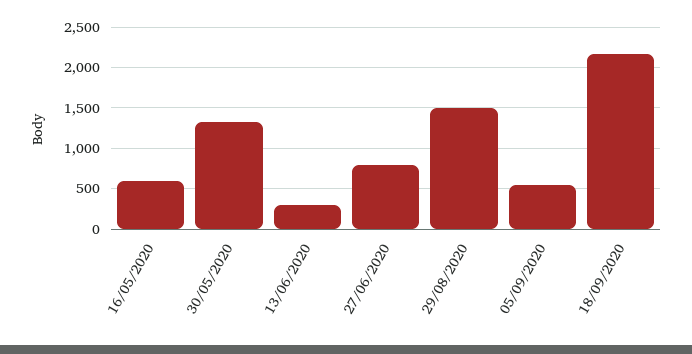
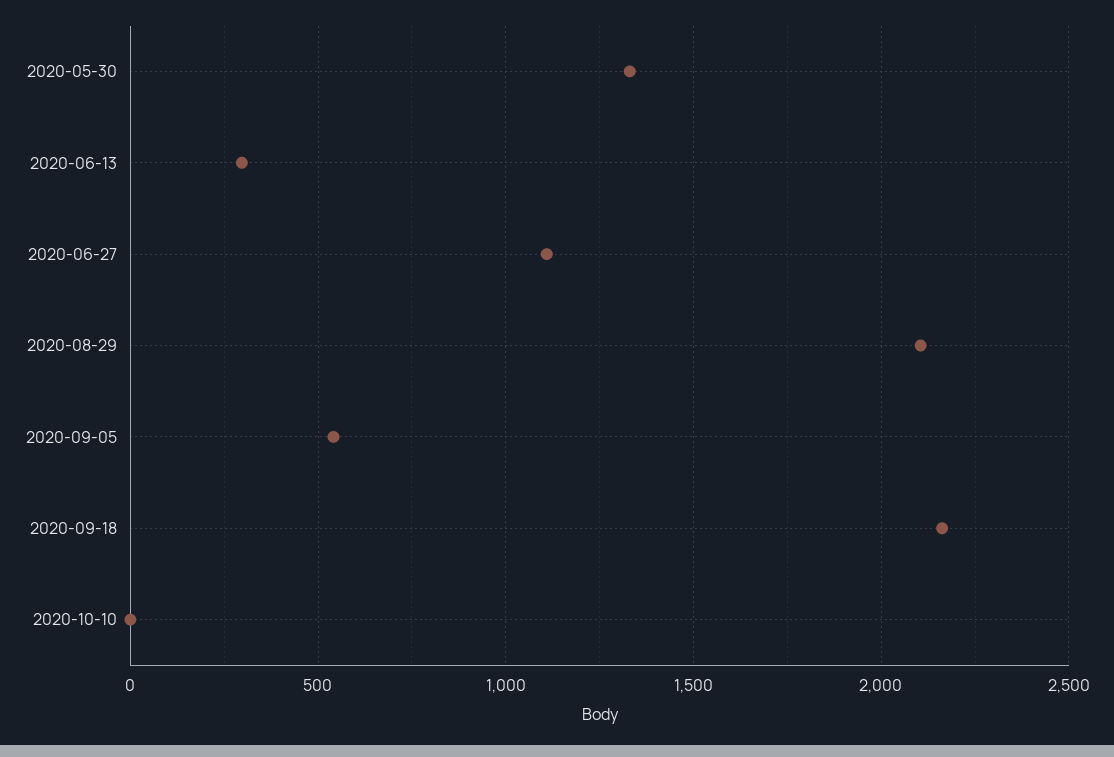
16/05/2020: 600 -> none
27/06/2020: 800 -> 1100
29/08/2020: 1500 -> 2100
2020-10-10: none -> 0

